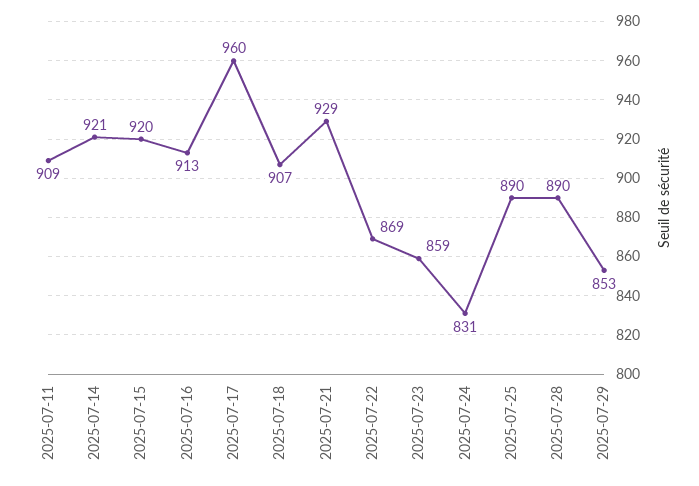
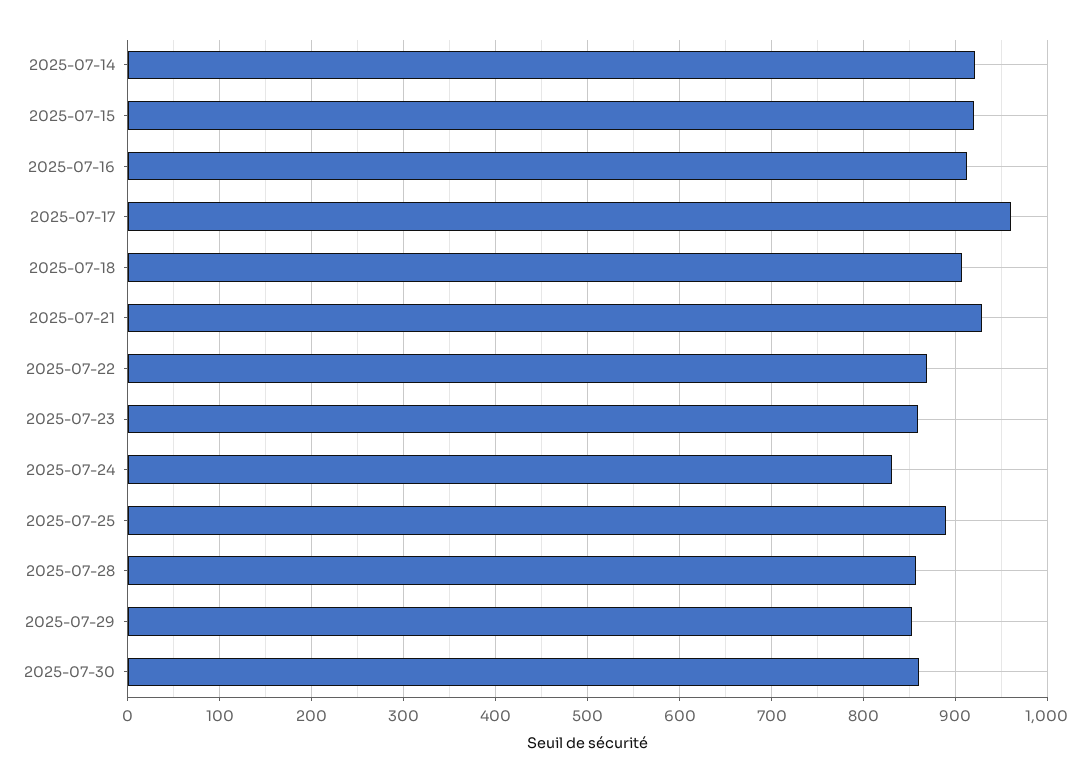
2025-07-11: 909 -> none
2025-07-28: 890 -> 860
2025-07-30: none -> 860

